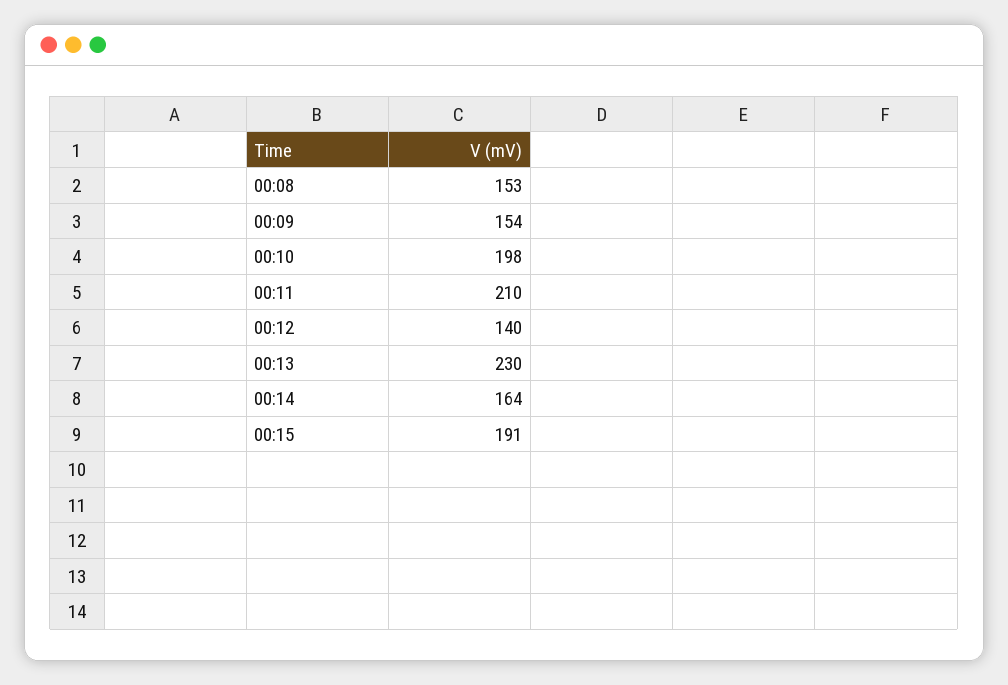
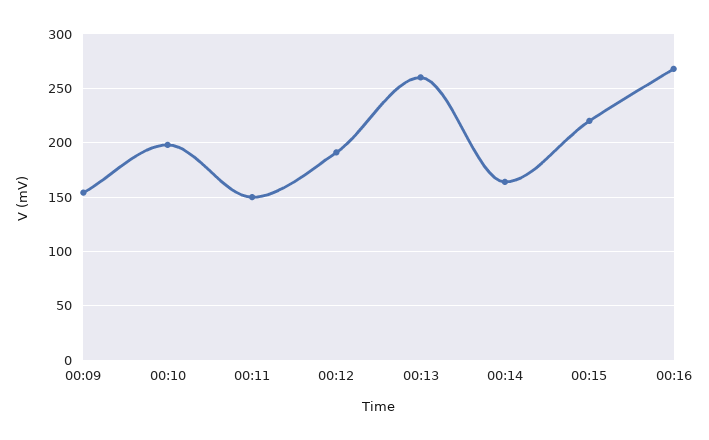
00:08: 153 -> none
00:11: 210 -> 150
00:12: 140 -> 190
00:13: 230 -> 260
00:15: 191 -> 220
00:16: none -> 270

